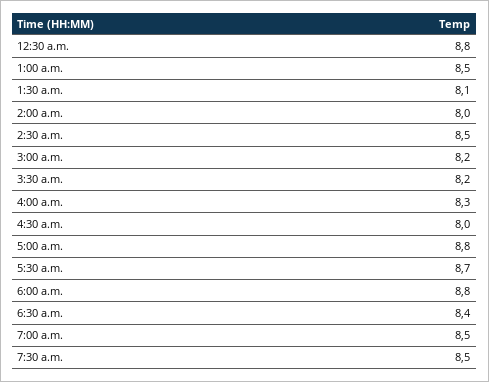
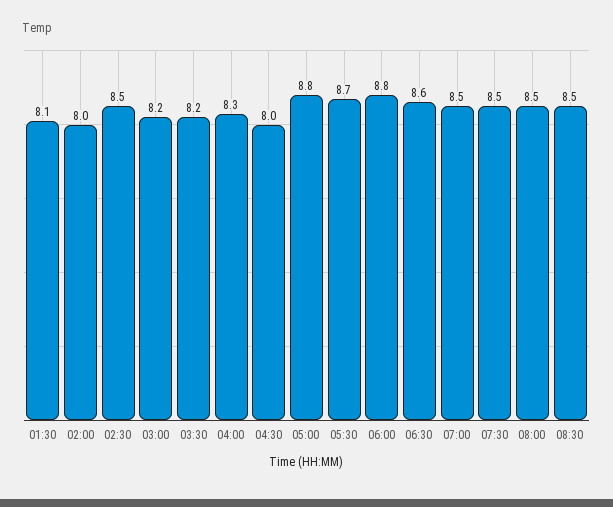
12:30 a.m.: 8.8 -> none
1:00 a.m.: 8.5 -> none
6:30 a.m.: 8.4 -> 8.6
08:00: none -> 8.5
08:30: none -> 8.5

